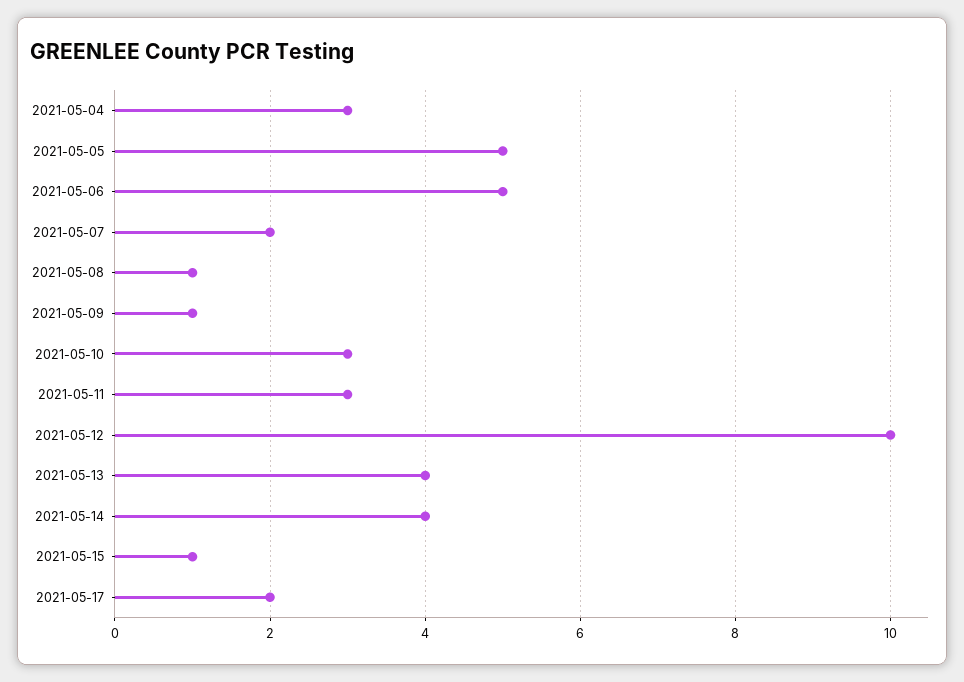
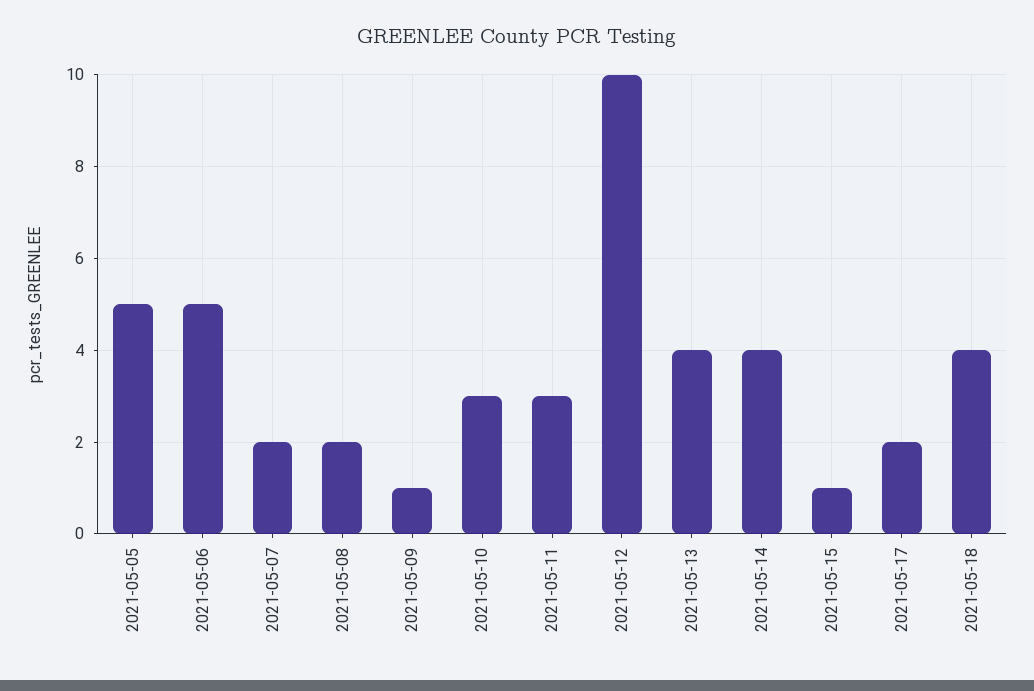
2021-05-04: 3 -> none
2021-05-08: 1 -> 2
2021-05-18: none -> 4

